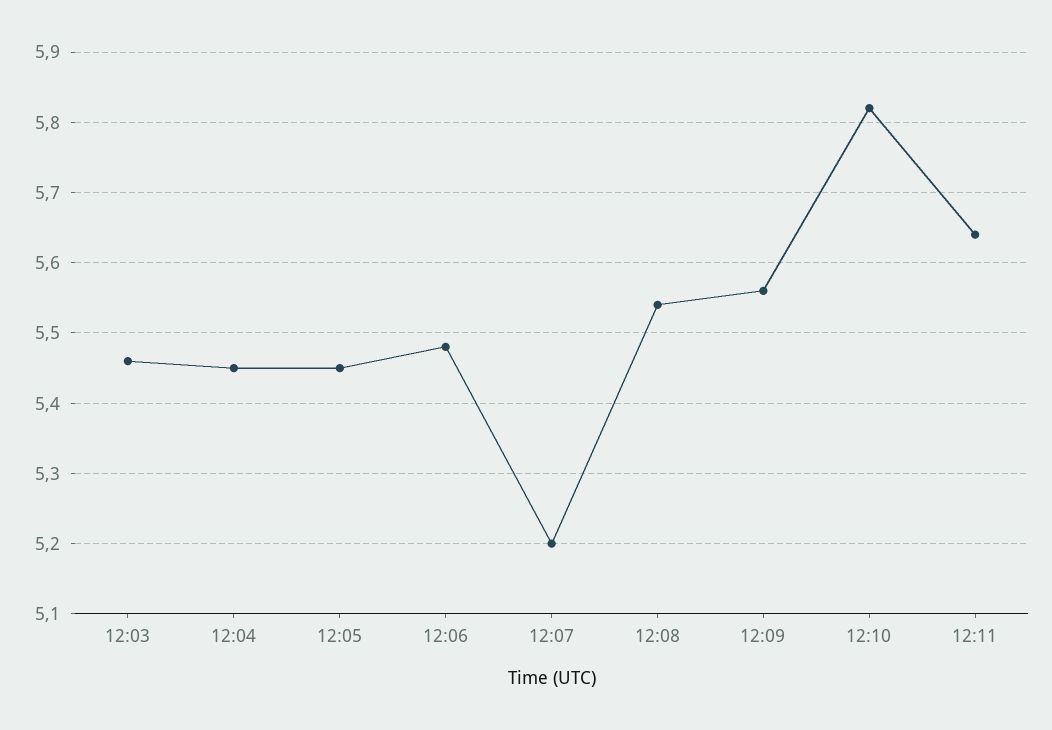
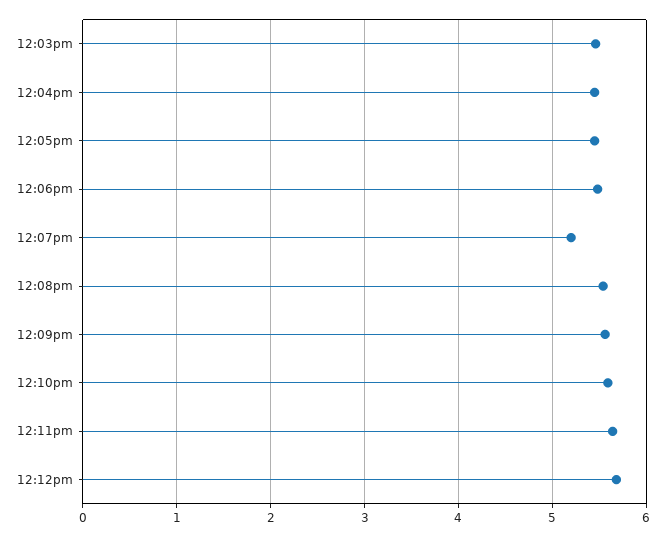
12:10: 5.82 -> 5.6
12:12pm: none -> 5.7

